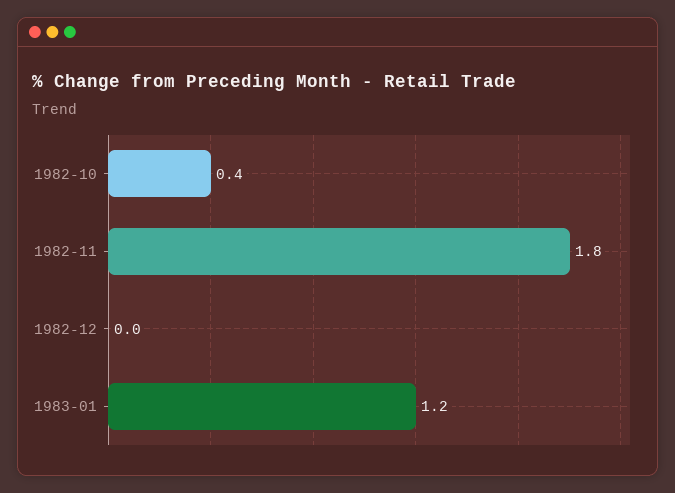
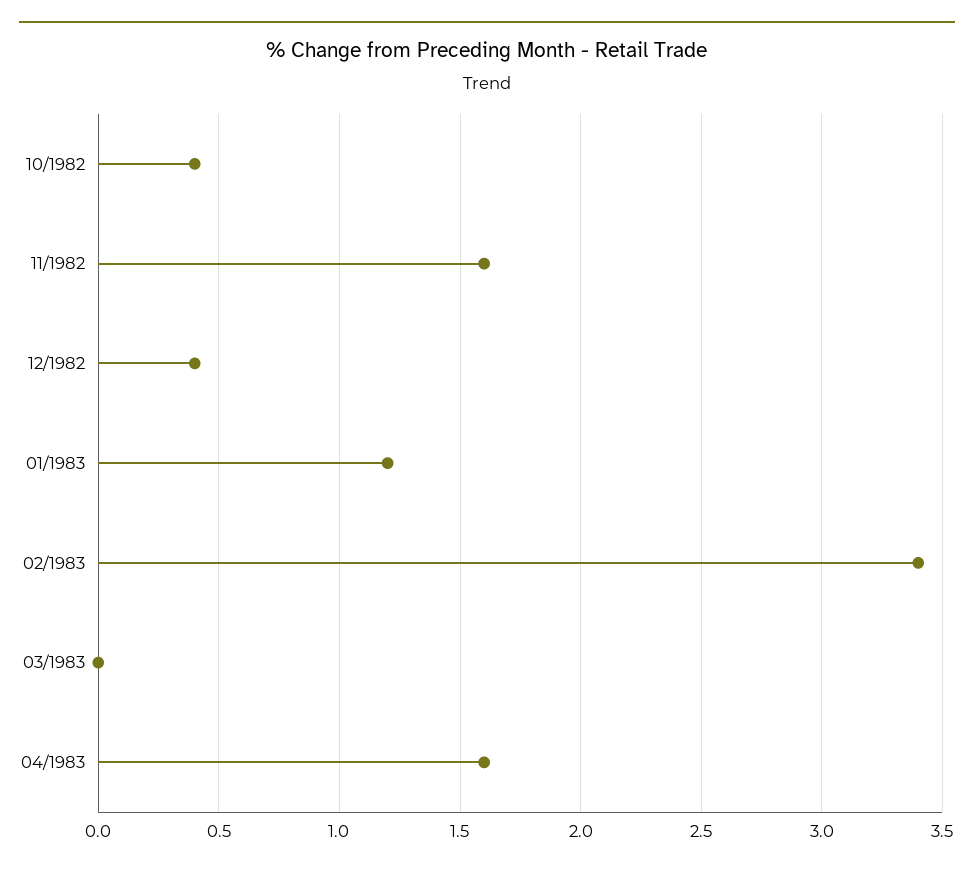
1982-11: 1.8 -> 1.6
1982-12: 0 -> 0.4
02/1983: none -> 3.4
03/1983: none -> 0
04/1983: none -> 1.6

